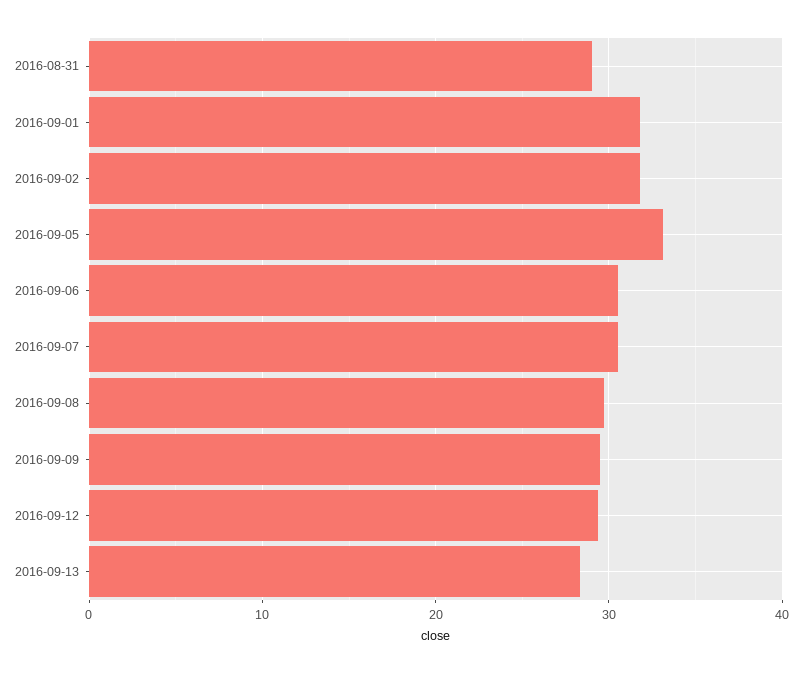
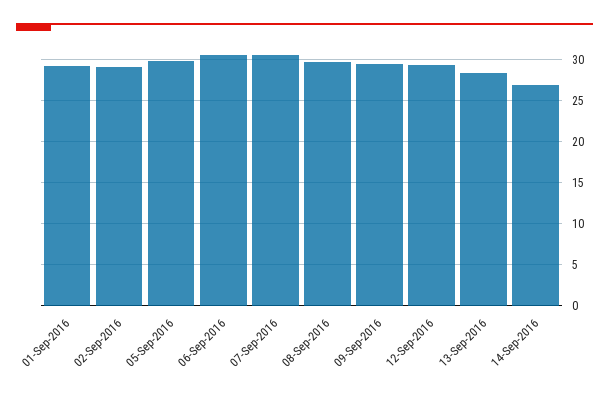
2016-08-31: 29 -> none
2016-09-01: 32 -> 29
2016-09-02: 32 -> 29
2016-09-05: 33 -> 30
14-Sep-2016: none -> 27

